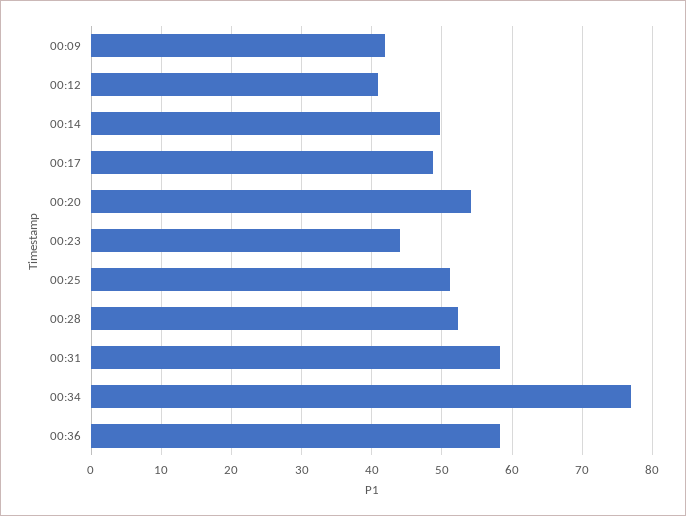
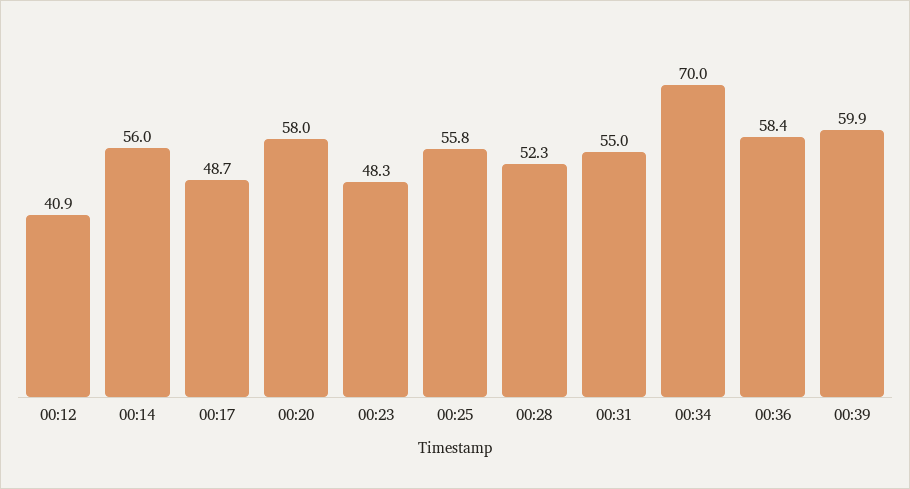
00:09: 42 -> none
00:14: 50 -> 56
00:20: 54 -> 58
00:23: 44 -> 48.3
00:25: 51 -> 55.8
00:31: 58 -> 55
00:34: 77 -> 70
00:39: none -> 59.9

